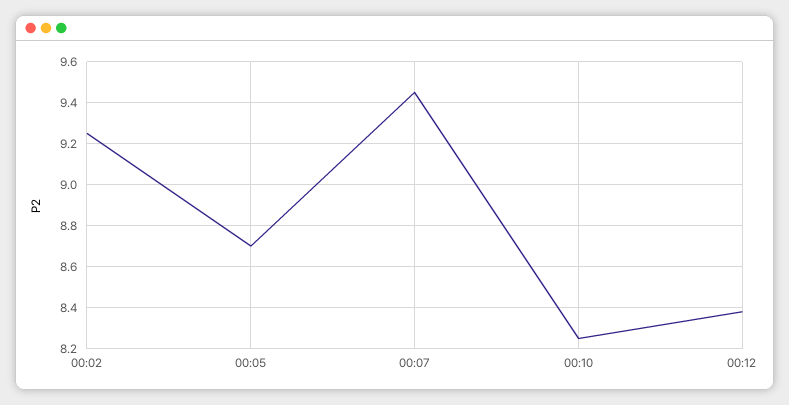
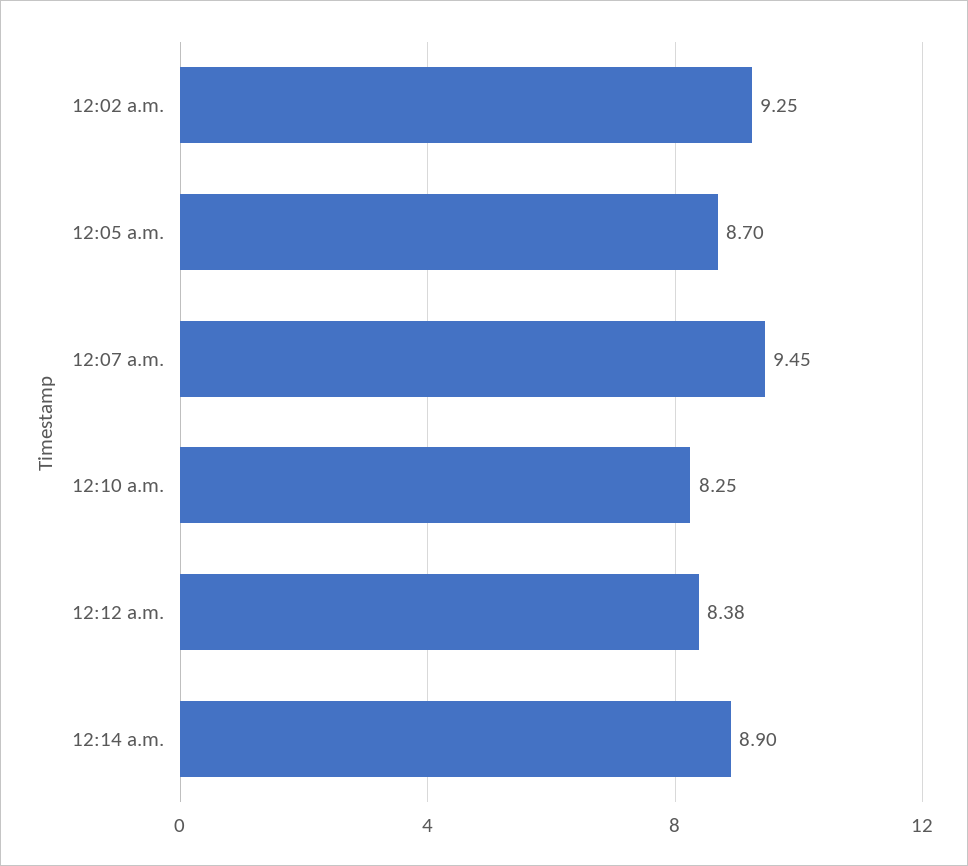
12:14 a.m.: none -> 8.9

